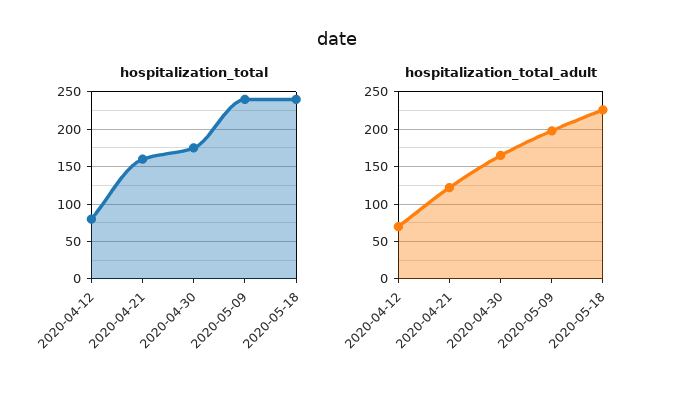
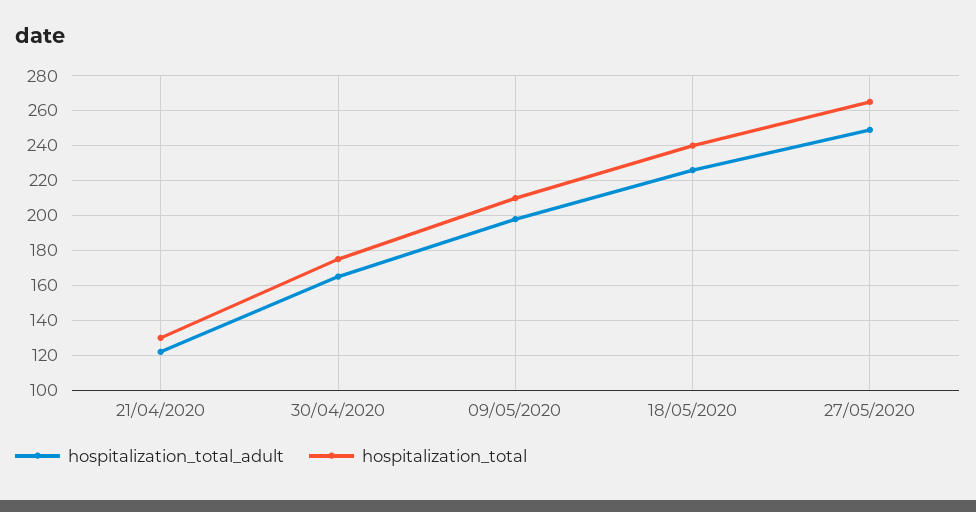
hospitalization_total, 2020-04-12: 80 -> none
hospitalization_total, 2020-04-21: 160 -> 130
hospitalization_total, 2020-05-09: 240 -> 210
hospitalization_total_adult, 2020-04-12: 70 -> none
hospitalization_total_adult, 27/05/2020: none -> 250
hospitalization_total, 27/05/2020: none -> 265

